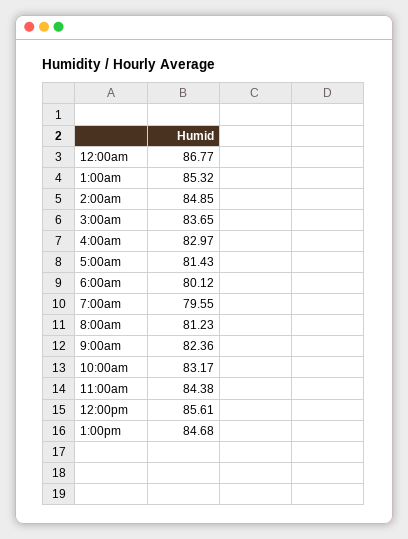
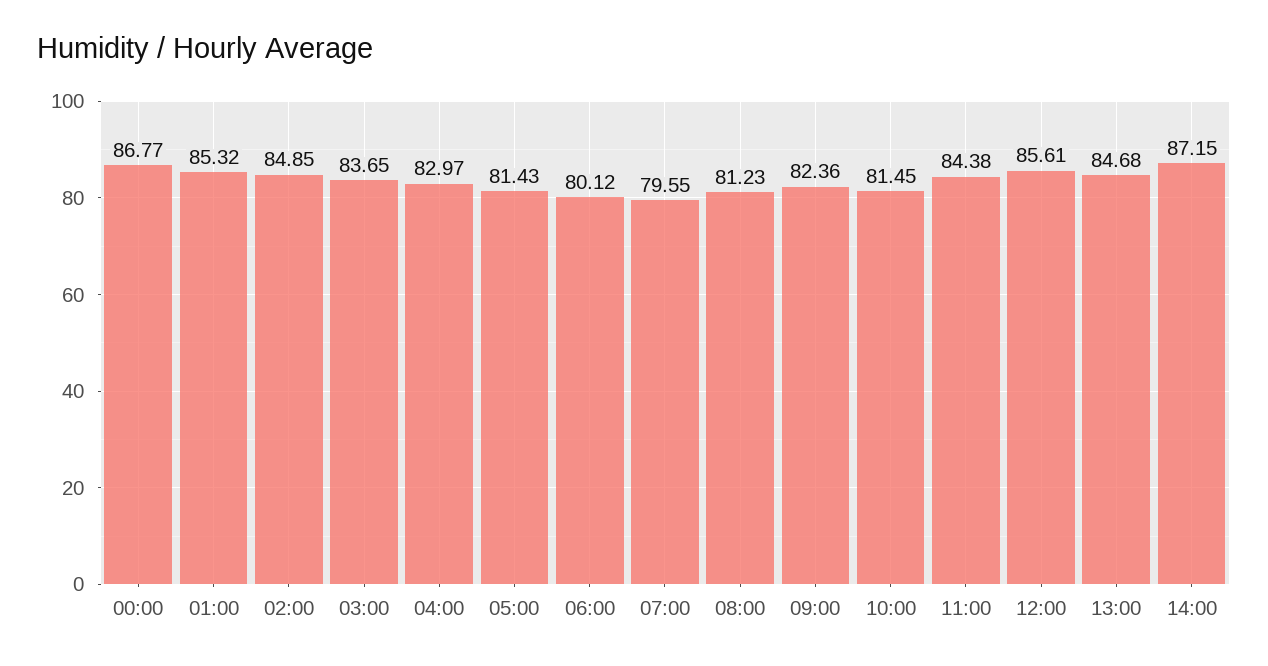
10:00am: 83.17 -> 81.45
14:00: none -> 87.15

